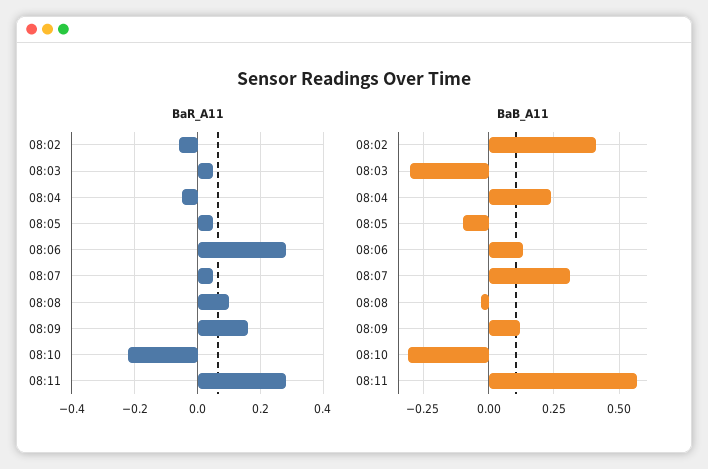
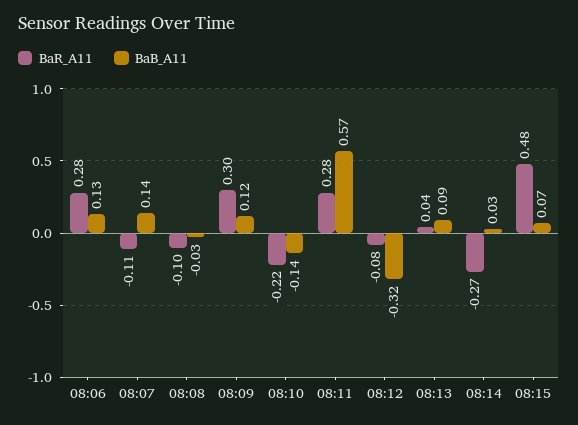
BaR_A11, 08:02: -0.05 -> none
BaR_A11, 08:03: 0.05 -> none
BaR_A11, 08:04: -0.05 -> none
BaR_A11, 08:05: 0.05 -> none
BaR_A11, 08:07: 0.05 -> -0.11
BaR_A11, 08:08: 0.1 -> -0.1
BaR_A11, 08:09: 0.15 -> 0.3
BaB_A11, 08:02: 0.4 -> none
BaB_A11, 08:03: -0.3 -> none
BaB_A11, 08:04: 0.25 -> none
BaB_A11, 08:05: -0.1 -> none
BaB_A11, 08:07: 0.3 -> 0.14
BaB_A11, 08:10: -0.3 -> -0.14
BaR_A11, 08:12: none -> -0.08
BaB_A11, 08:12: none -> -0.32
BaR_A11, 08:13: none -> 0.04
BaB_A11, 08:13: none -> 0.09
BaR_A11, 08:14: none -> -0.27
BaB_A11, 08:14: none -> 0.03
BaR_A11, 08:15: none -> 0.48
BaB_A11, 08:15: none -> 0.07

